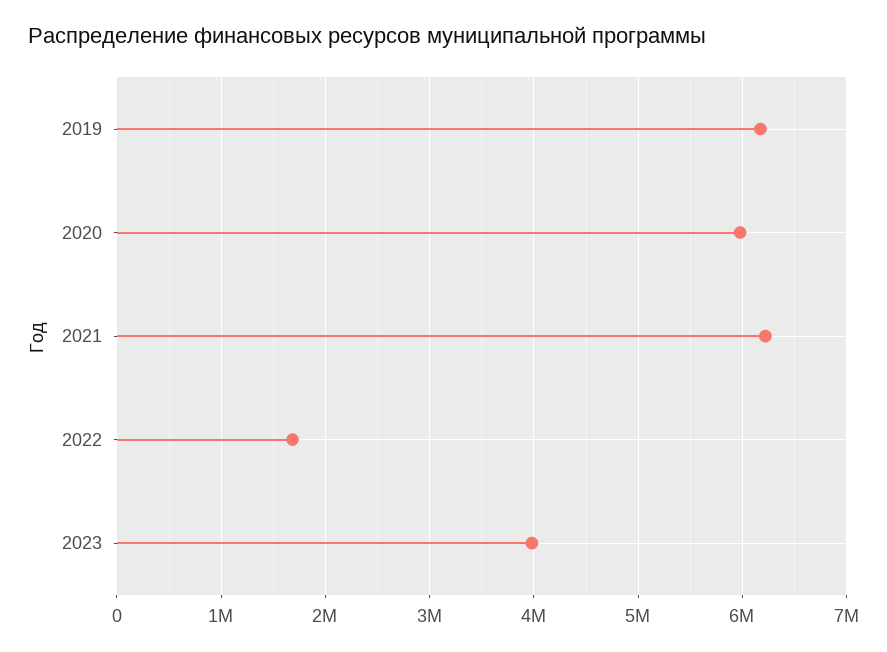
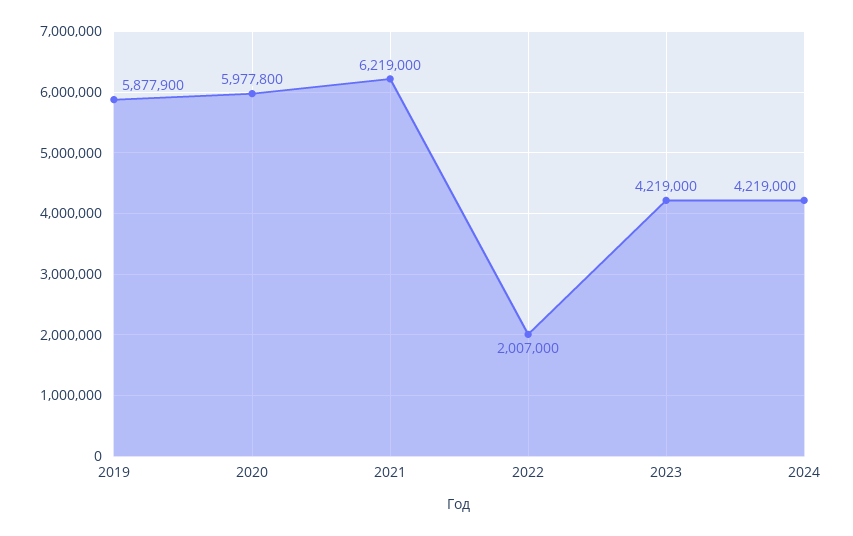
2019: 6200000 -> 5877900
2022: 1700000 -> 2007000
2023: 4000000 -> 4219000
2024: none -> 4219000

